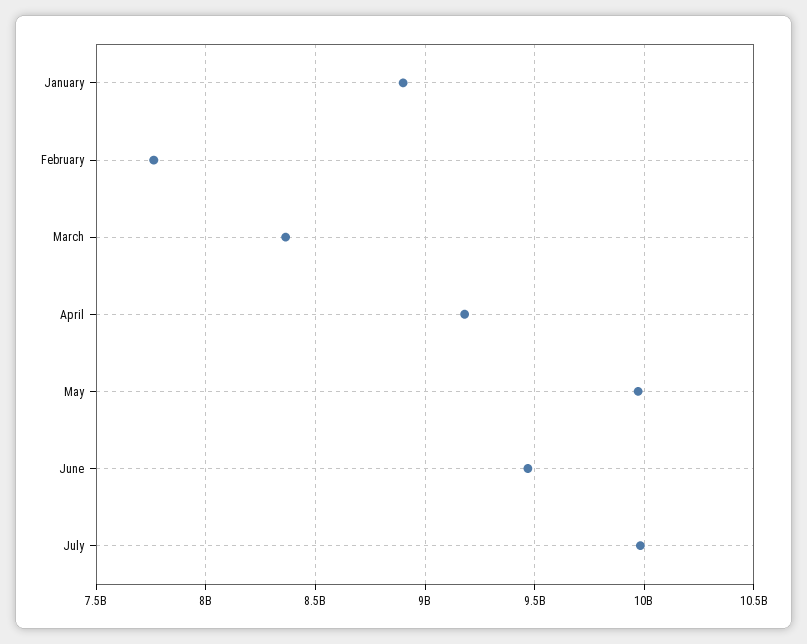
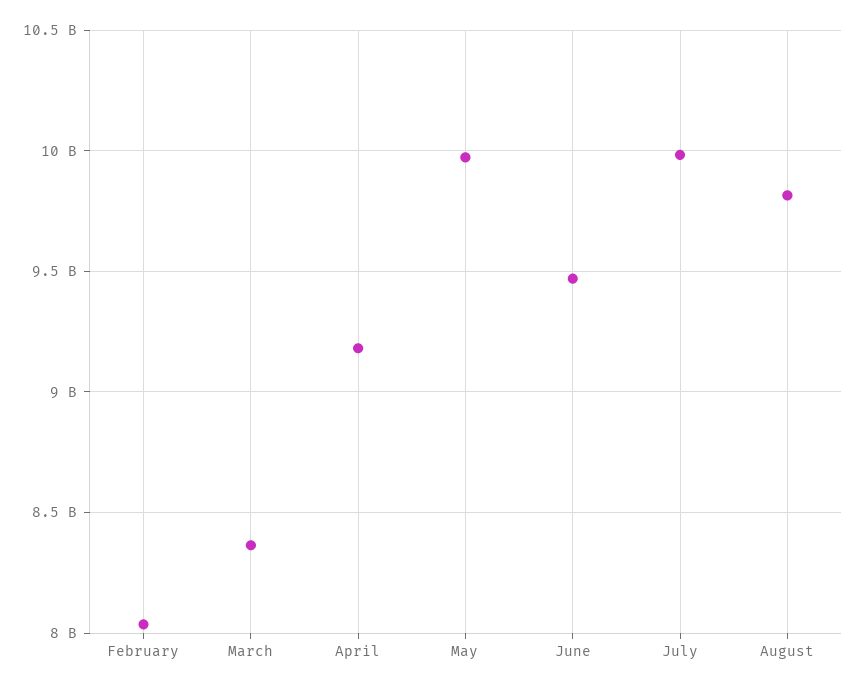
January: 8900000000 -> none
February: 7750000000 -> 8050000000
August: none -> 9800000000

